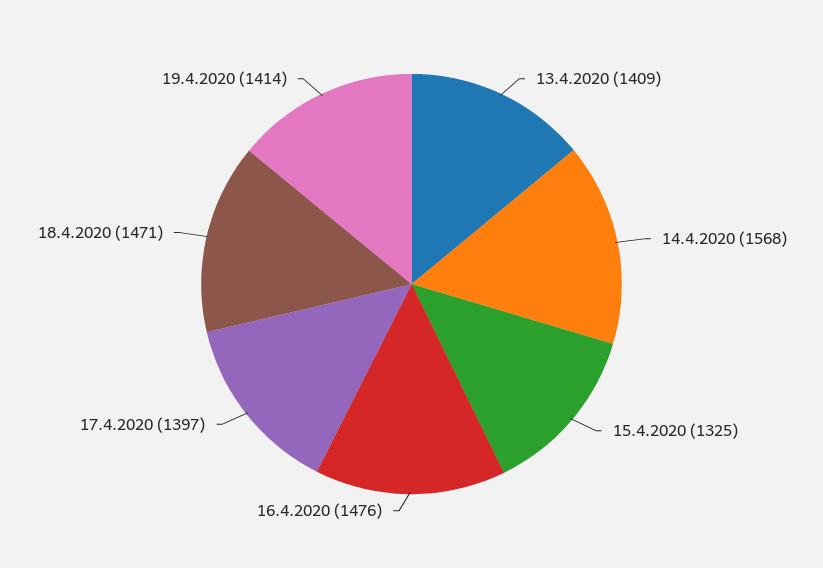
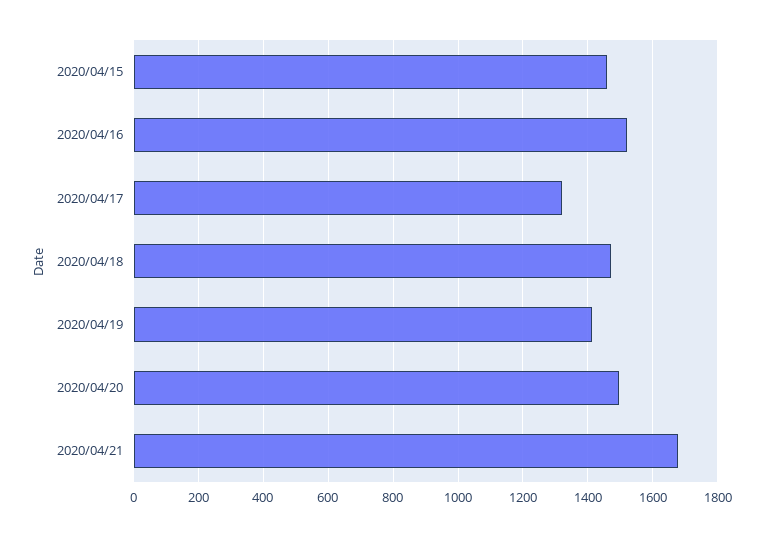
13.4.2020: 1409 -> none
14.4.2020: 1568 -> none
15.4.2020: 1325 -> 1460
16.4.2020: 1476 -> 1520
17.4.2020: 1397 -> 1320
2020/04/20: none -> 1500
2020/04/21: none -> 1680

